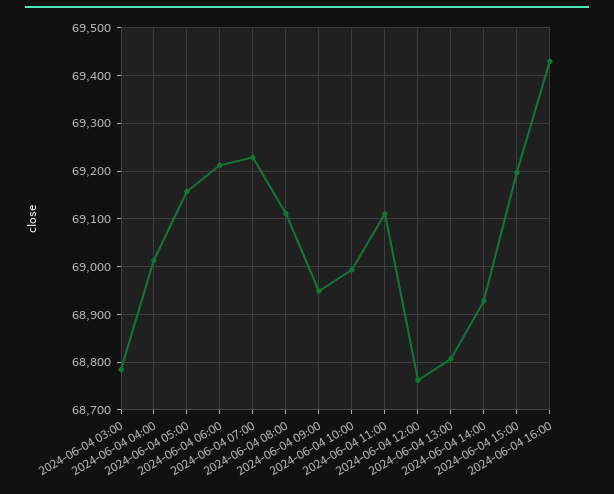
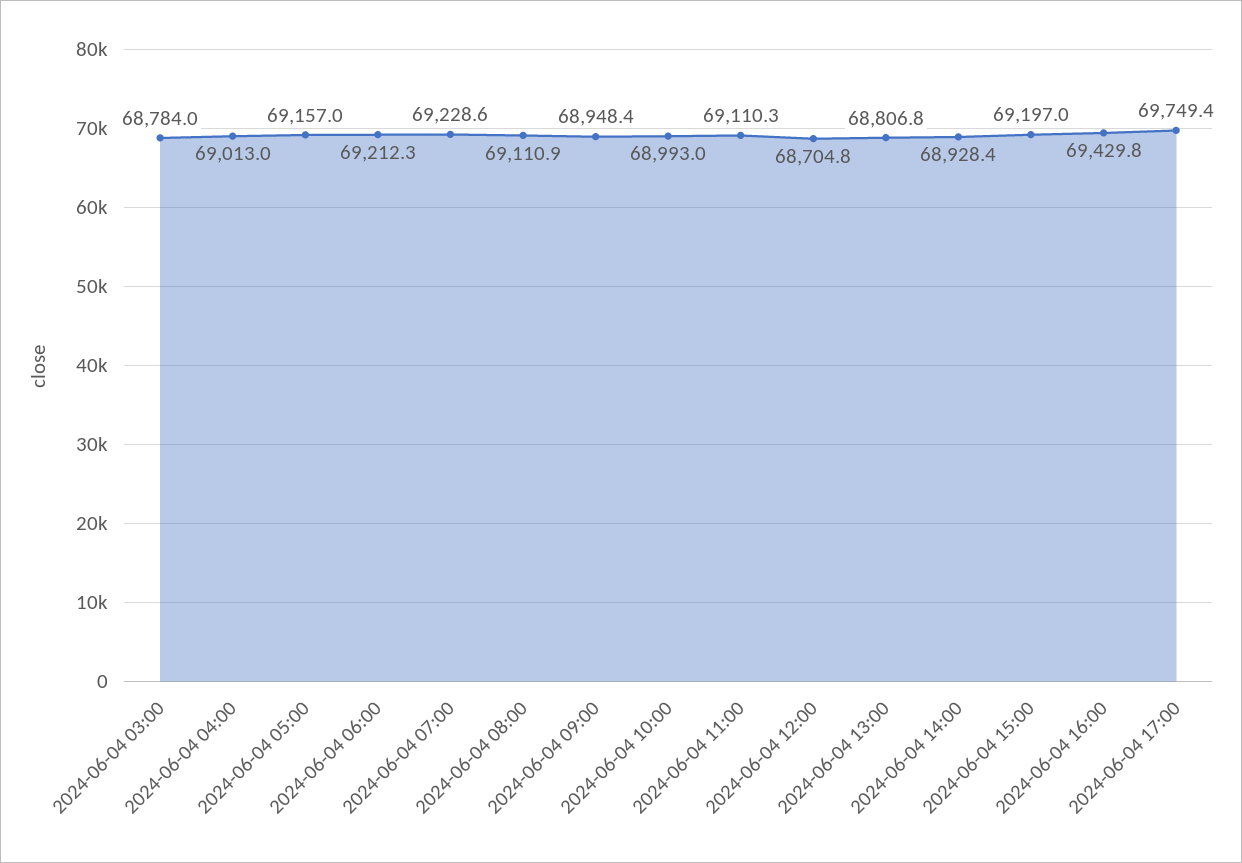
2024-06-04 12:00: 68760 -> 68704.8
2024-06-04 17:00: none -> 69749.4

